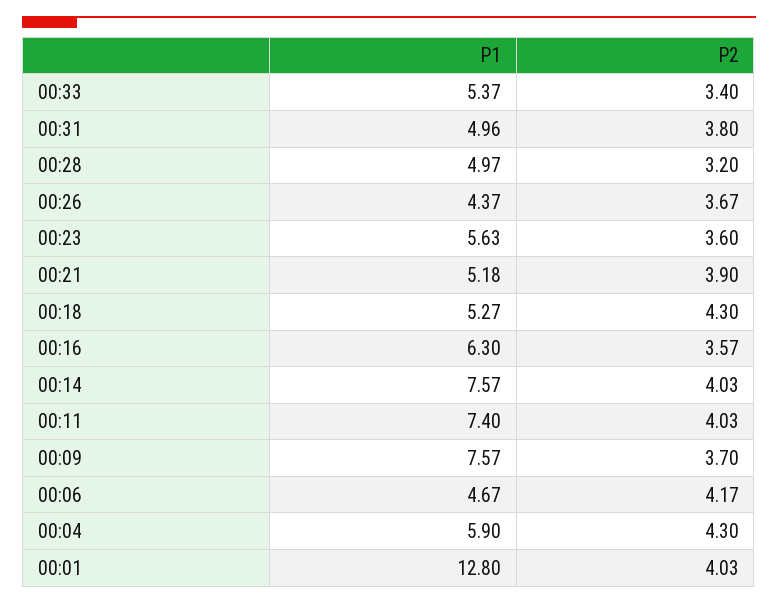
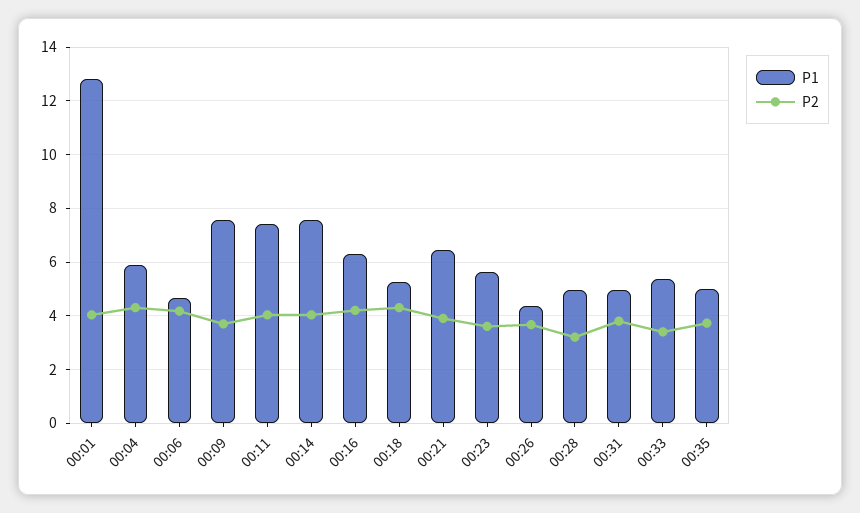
P1, 00:21: 5.18 -> 6.5
P2, 00:16: 3.57 -> 4.25
P1, 00:35: none -> 5
P2, 00:35: none -> 3.75

